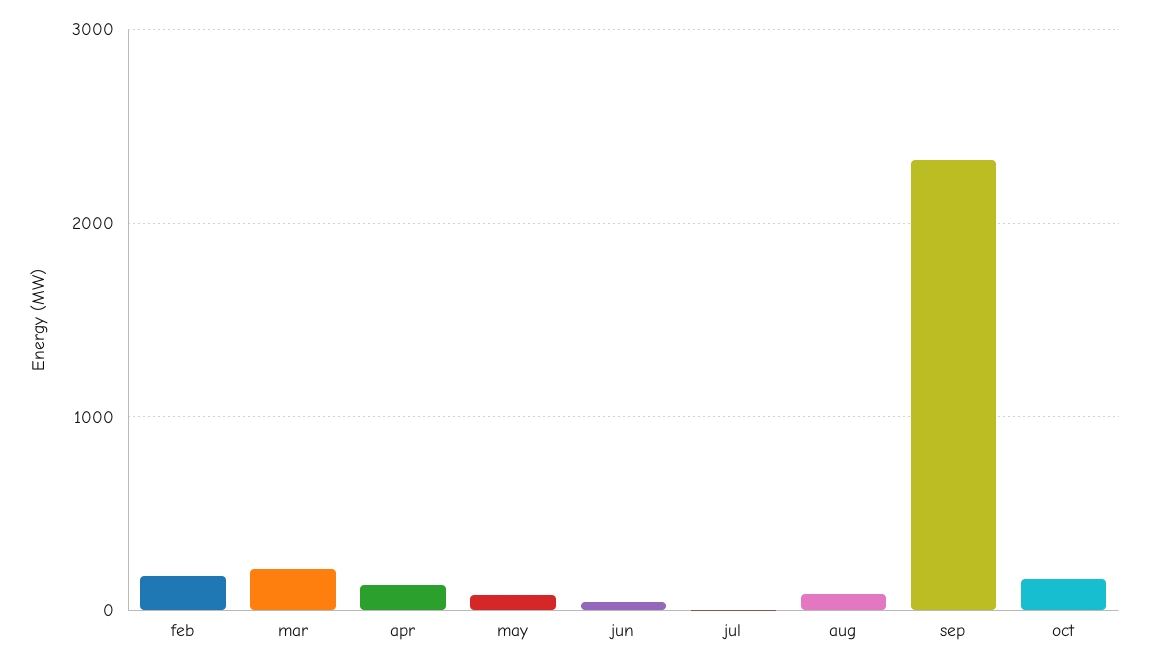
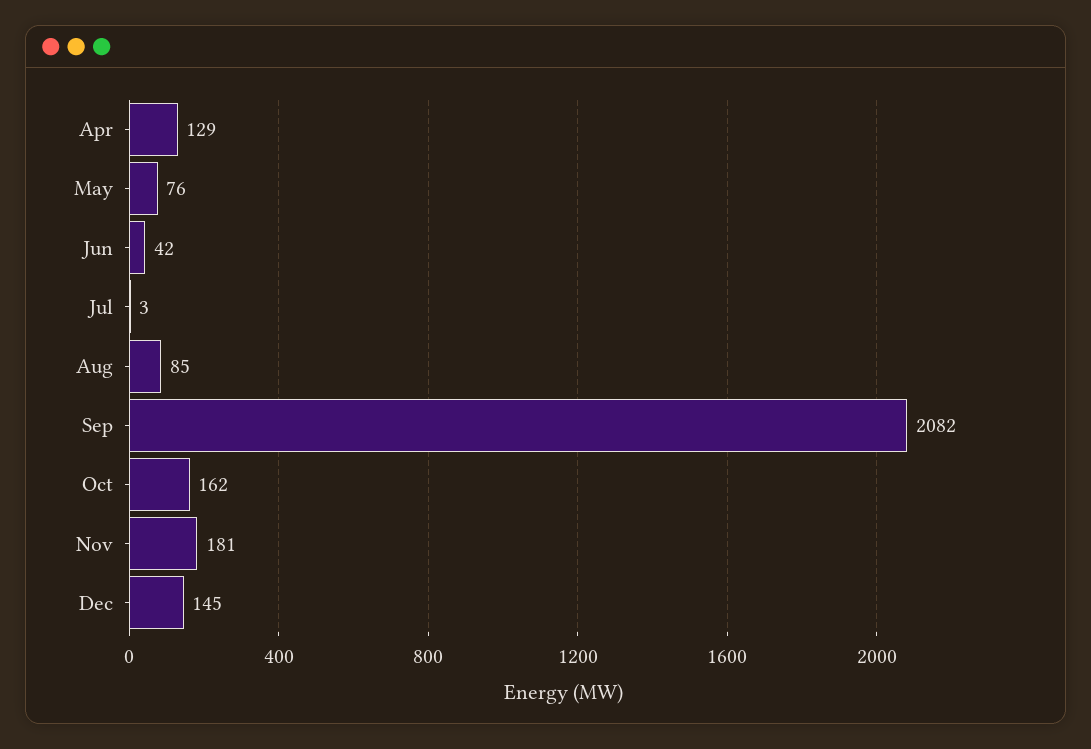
feb: 200 -> none
mar: 200 -> none
sep: 2300 -> 2082
Nov: none -> 181
Dec: none -> 145

